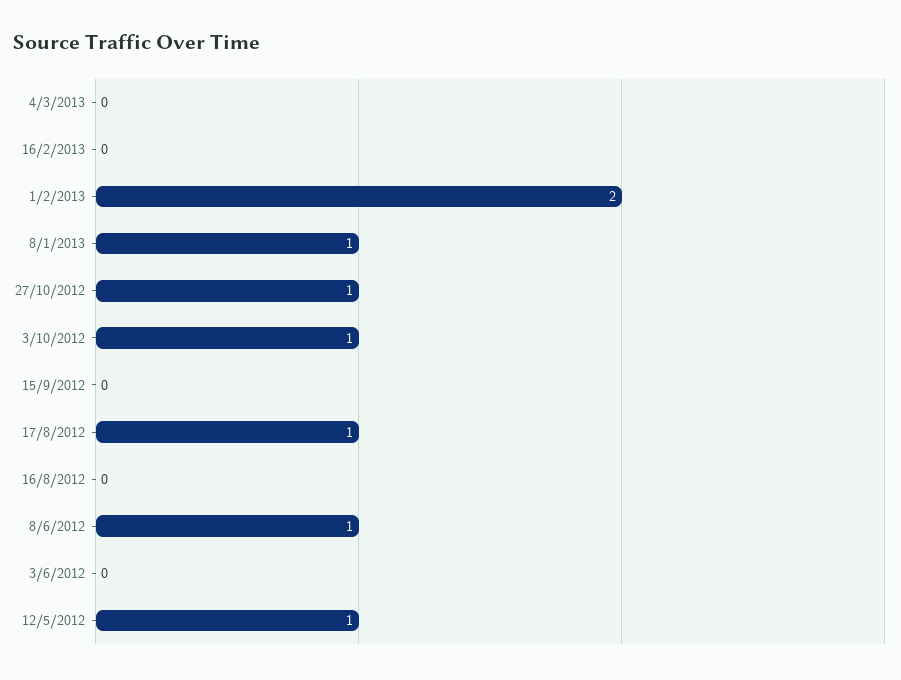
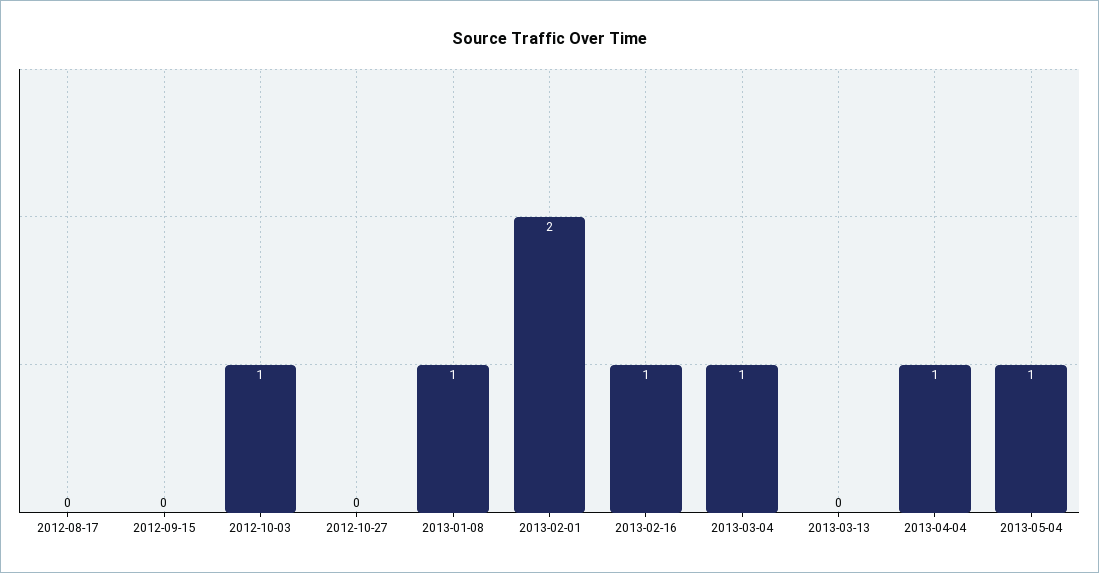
4/3/2013: 0 -> 1
16/2/2013: 0 -> 1
27/10/2012: 1 -> 0
17/8/2012: 1 -> 0
16/8/2012: 0 -> none
8/6/2012: 1 -> none
3/6/2012: 0 -> none
12/5/2012: 1 -> none
2013-03-13: none -> 0
2013-04-04: none -> 1
2013-05-04: none -> 1

